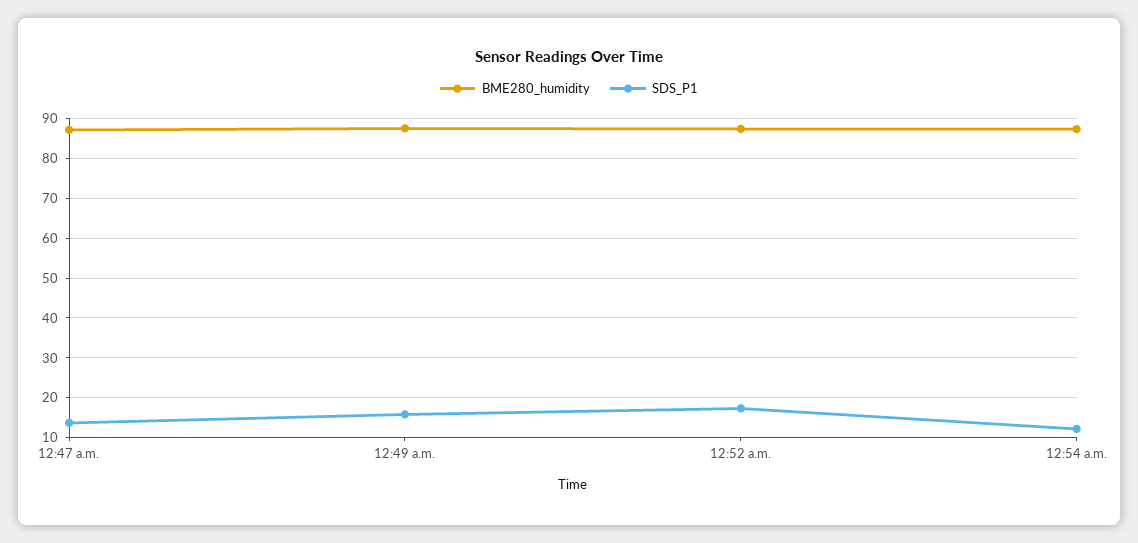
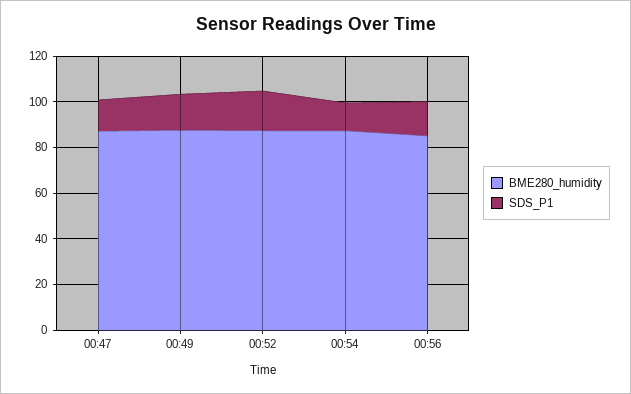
BME280_humidity, 00:56: none -> 85
SDS_P1, 00:56: none -> 15

